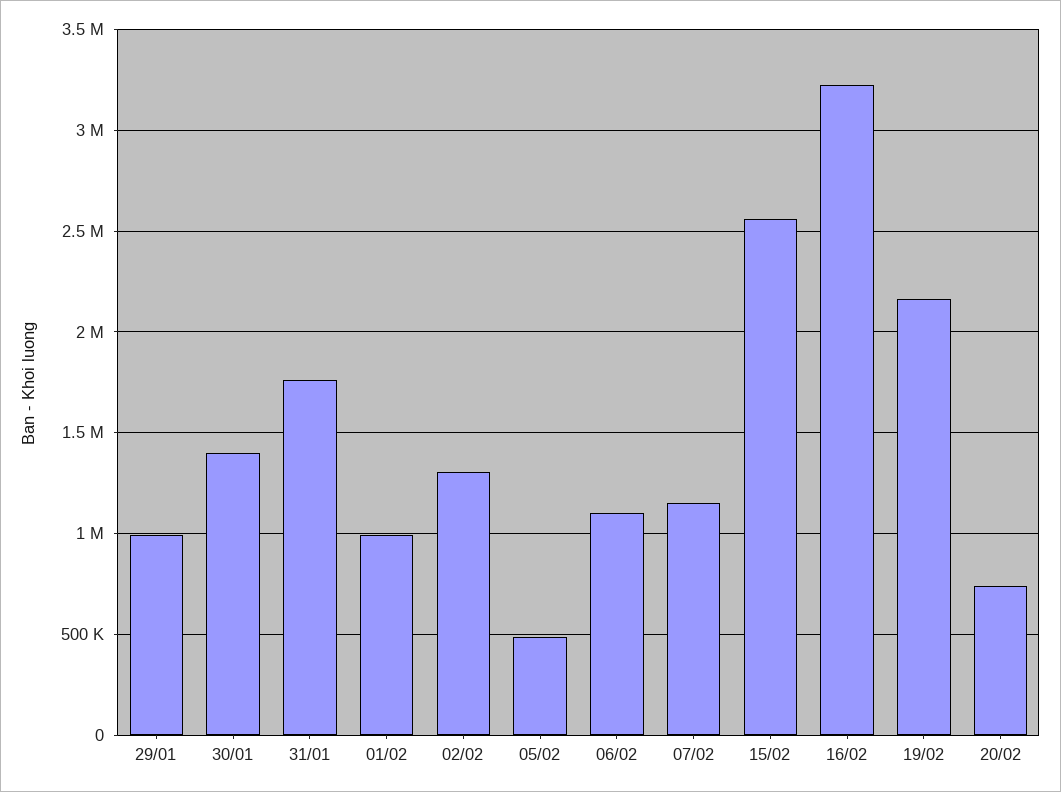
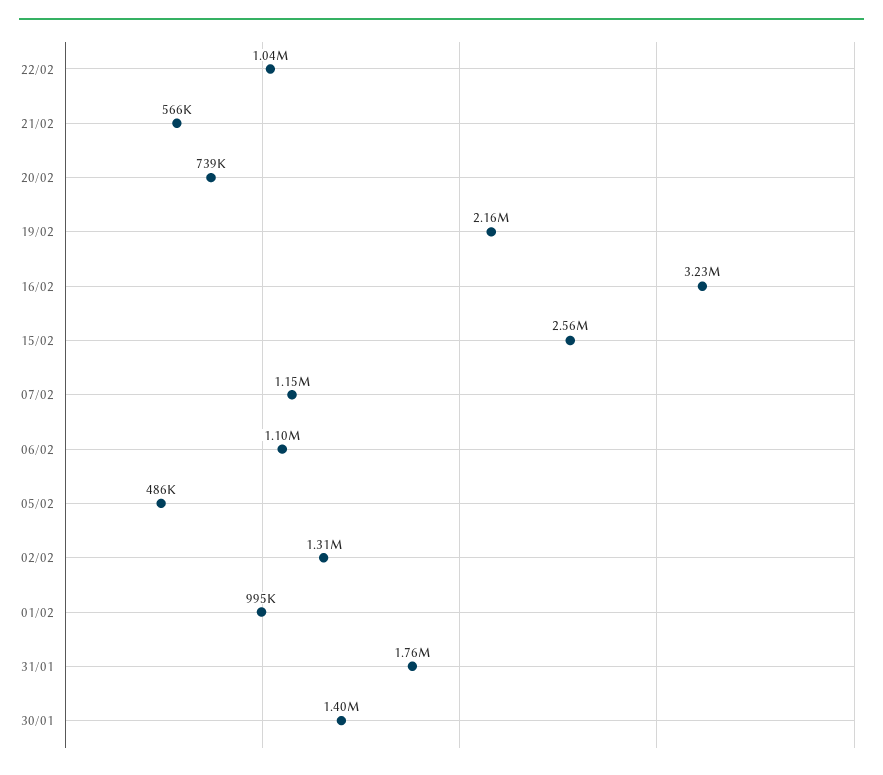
29/01: 1000000 -> none
22/02: none -> 1040000
21/02: none -> 566000

